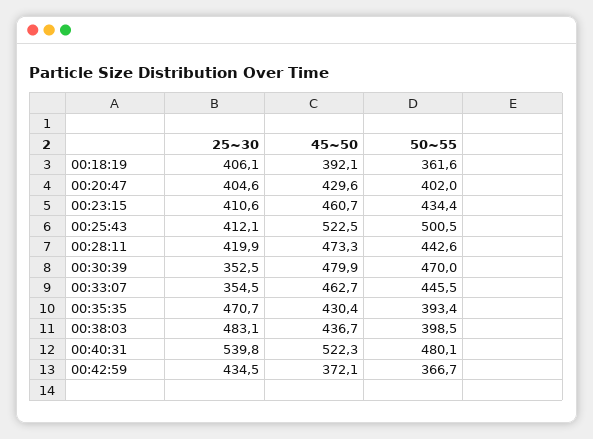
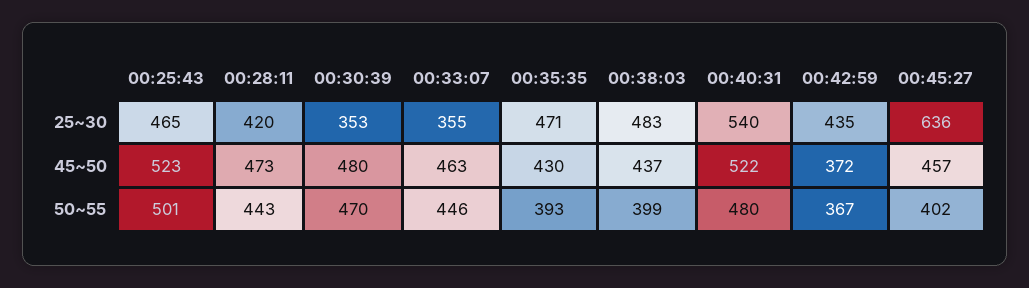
25~30, 00:18:19: 406.1 -> none
45~50, 00:18:19: 392.1 -> none
50~55, 00:18:19: 361.6 -> none
25~30, 00:20:47: 404.6 -> none
45~50, 00:20:47: 429.6 -> none
50~55, 00:20:47: 402 -> none
25~30, 00:23:15: 410.6 -> none
45~50, 00:23:15: 460.7 -> none
50~55, 00:23:15: 434.4 -> none
25~30, 00:25:43: 412.1 -> 465
25~30, 00:45:27: none -> 636
45~50, 00:45:27: none -> 457
50~55, 00:45:27: none -> 402

